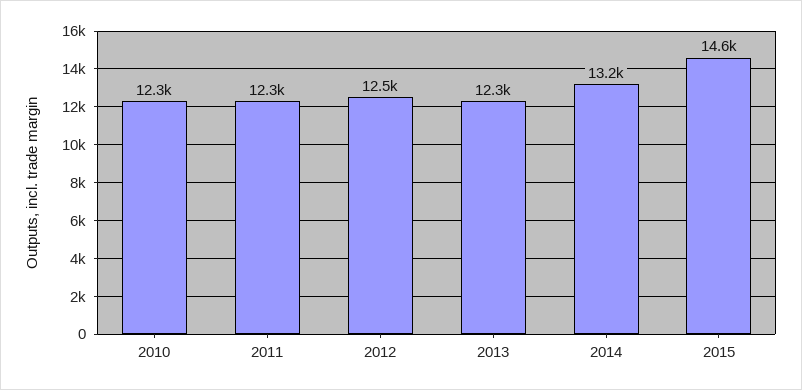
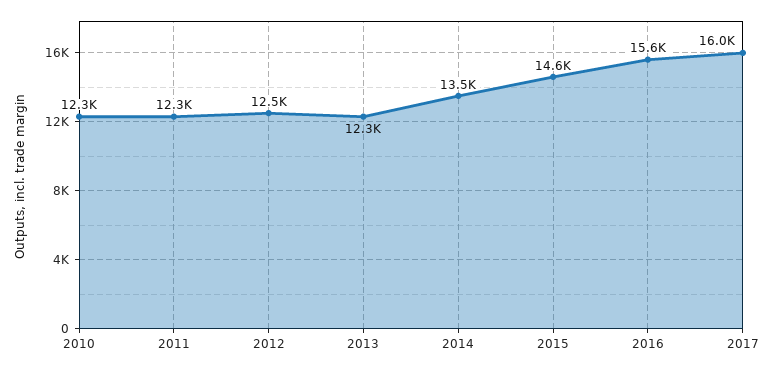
2014: 13200 -> 13500
2016: none -> 15600
2017: none -> 16000

